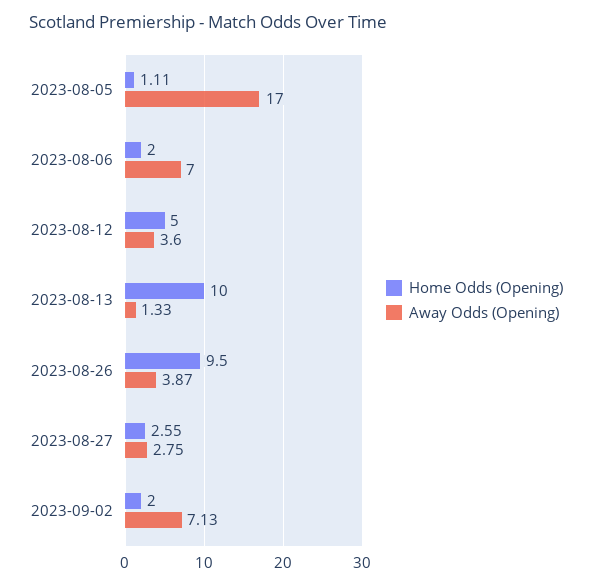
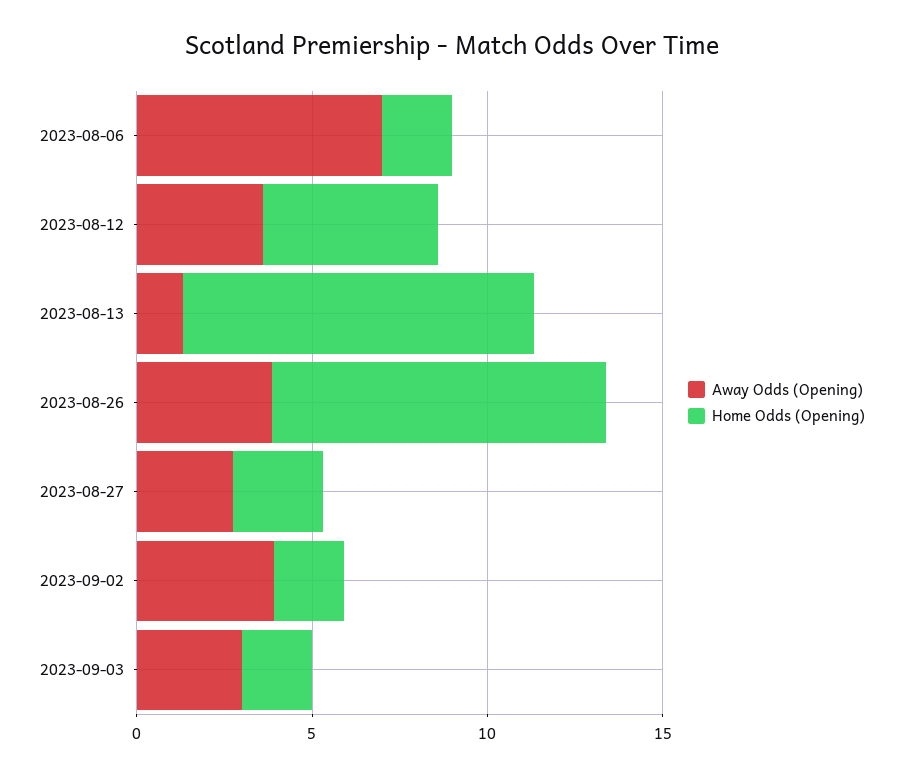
Home Odds (Opening), 2023-08-05: 1.11 -> none
Away Odds (Opening), 2023-08-05: 17 -> none
Away Odds (Opening), 2023-09-02: 7.13 -> 4
Away Odds (Opening), 2023-09-03: none -> 3
Home Odds (Opening), 2023-09-03: none -> 2

